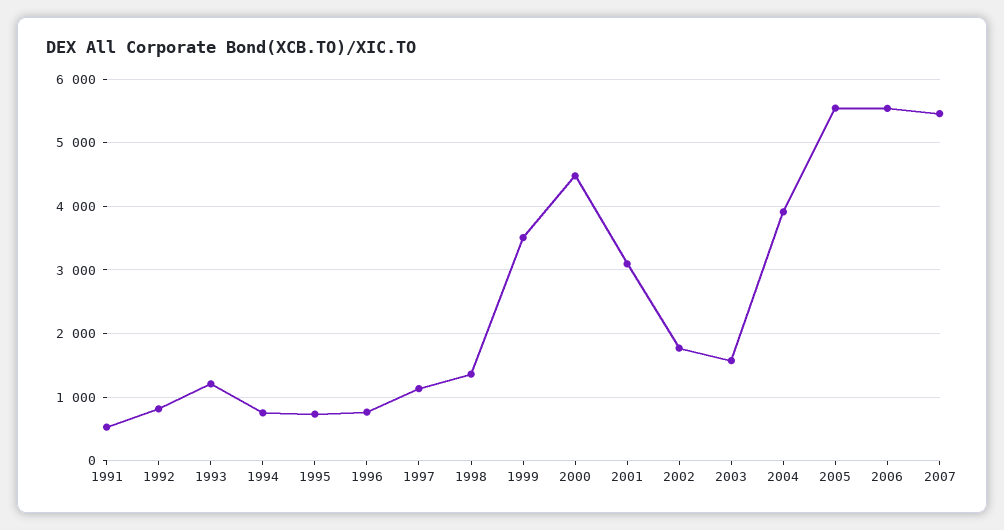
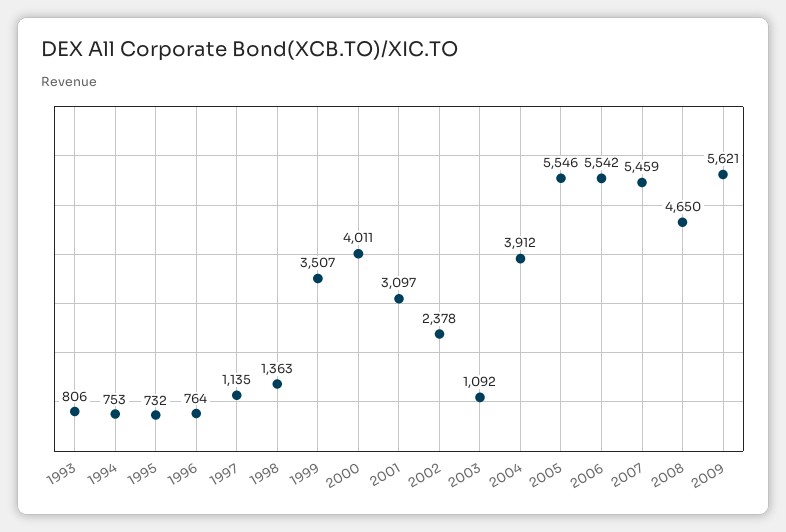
1991: 500 -> none
1992: 800 -> none
1993: 1200 -> 806
2000: 4500 -> 4011
2002: 1800 -> 2378
2003: 1600 -> 1092
2008: none -> 4650
2009: none -> 5621

